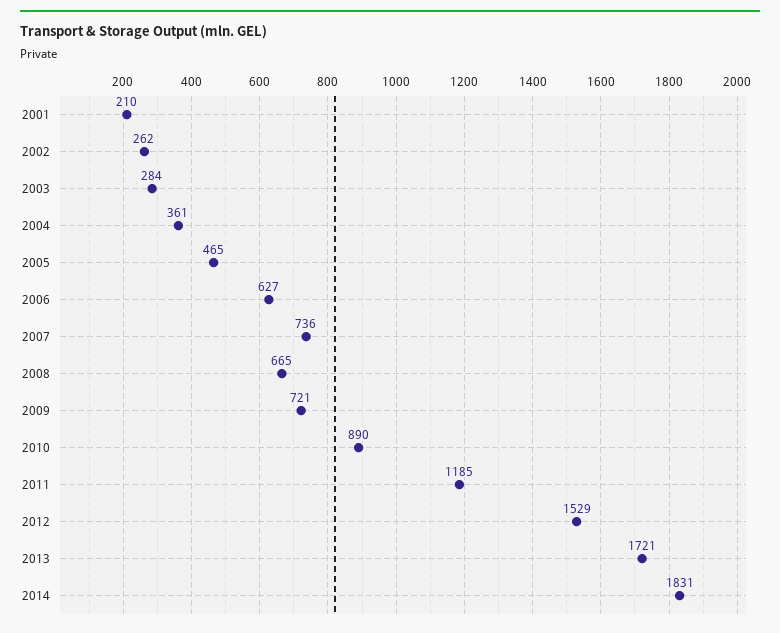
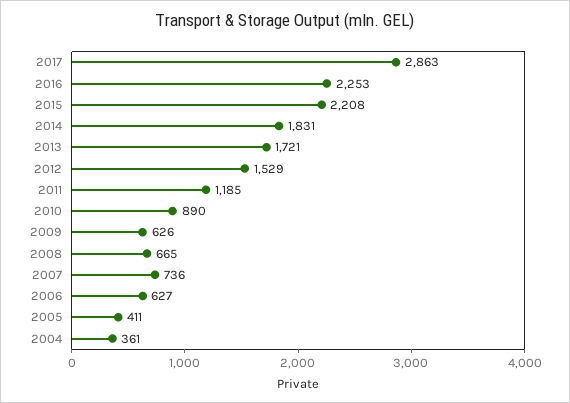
2001: 210 -> none
2002: 262 -> none
2003: 284 -> none
2005: 465 -> 411
2009: 721 -> 626
2017: none -> 2863
2016: none -> 2253
2015: none -> 2208

